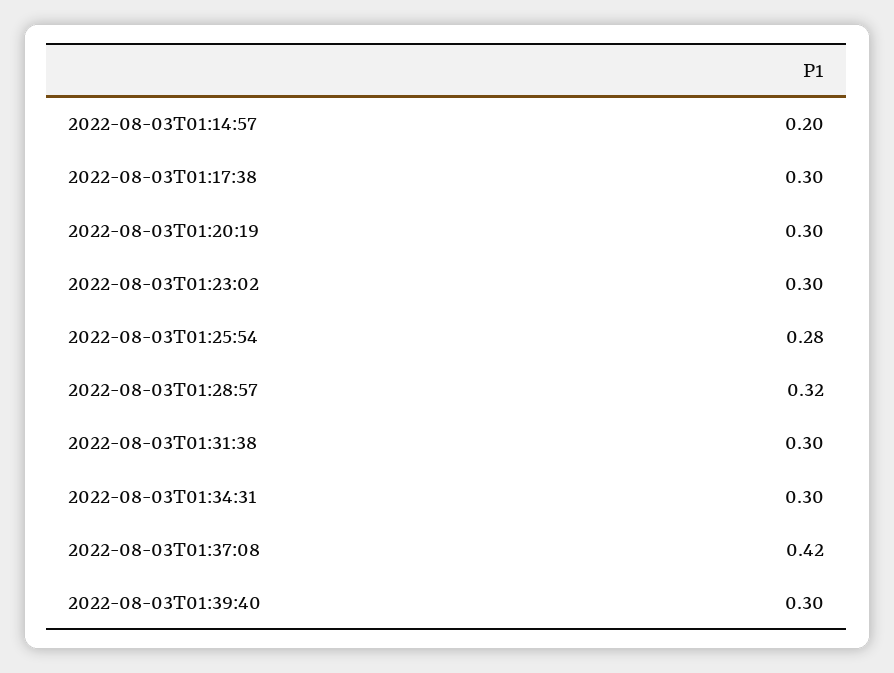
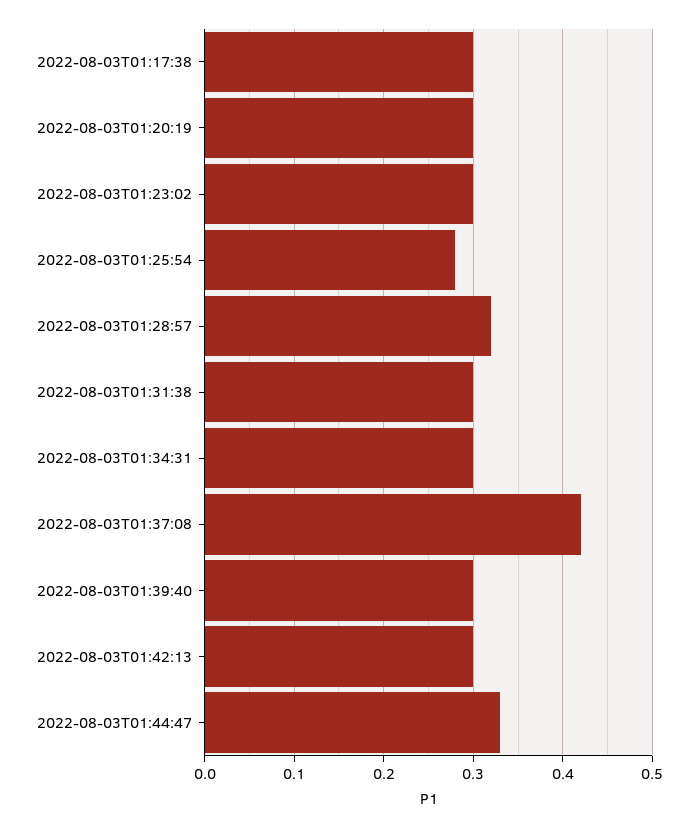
2022-08-03T01:14:57: 0.2 -> none
2022-08-03T01:42:13: none -> 0.3
2022-08-03T01:44:47: none -> 0.33

